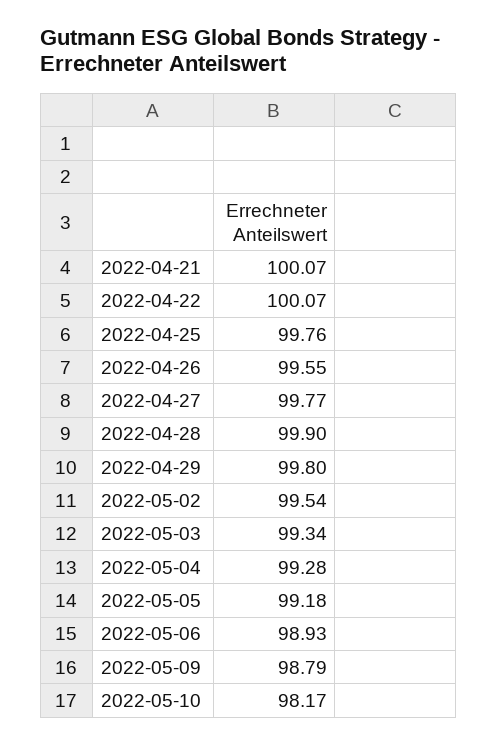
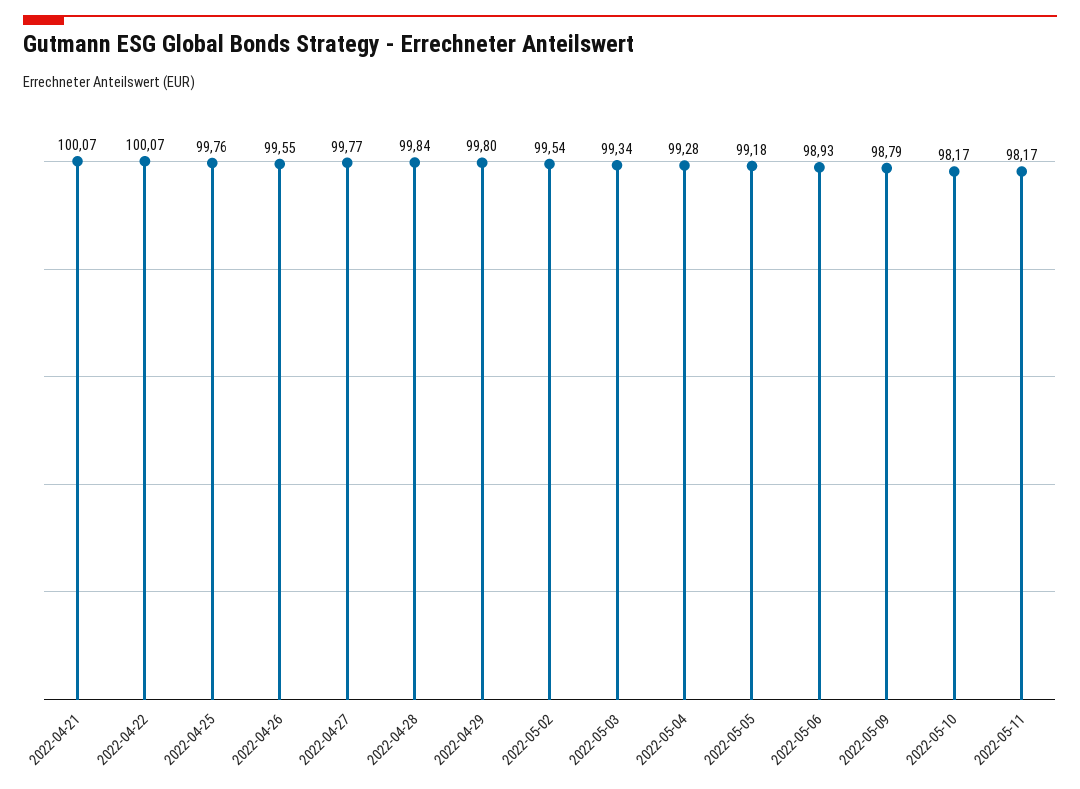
2022-04-28: 99.9 -> 99.84
2022-05-11: none -> 98.17

